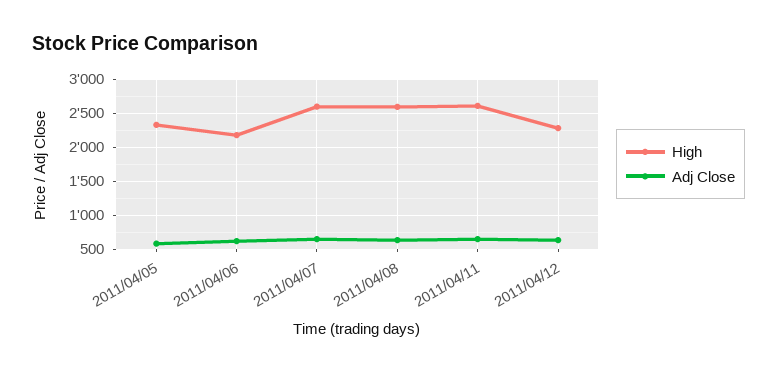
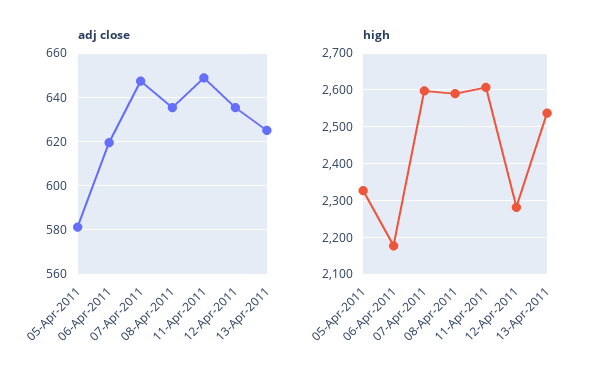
Adj Close, 13-Apr-2011: none -> 625
High, 13-Apr-2011: none -> 2540

